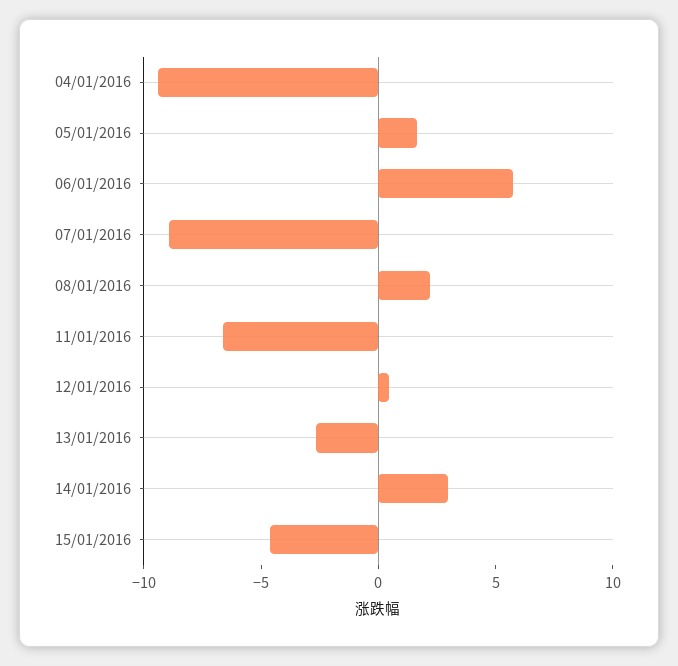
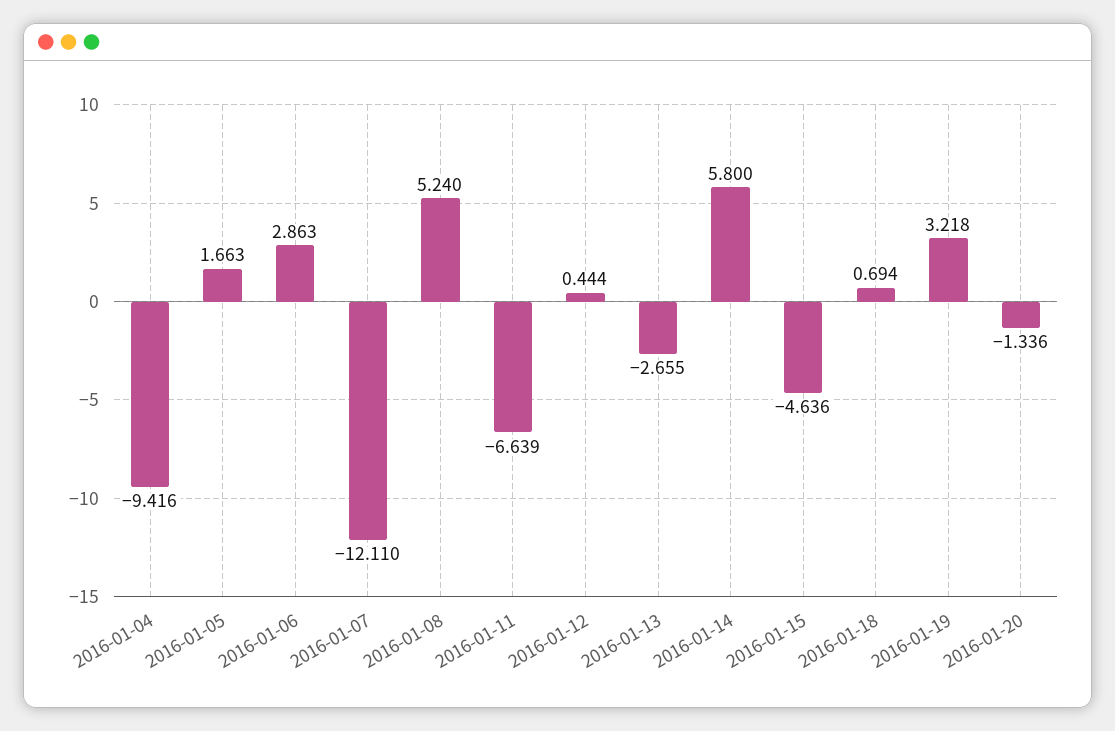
06/01/2016: 6 -> 2.863
07/01/2016: -9 -> -12.11
08/01/2016: 2 -> 5.24
14/01/2016: 3 -> 5.8
2016-01-18: none -> 0.694
2016-01-19: none -> 3.218
2016-01-20: none -> -1.336

